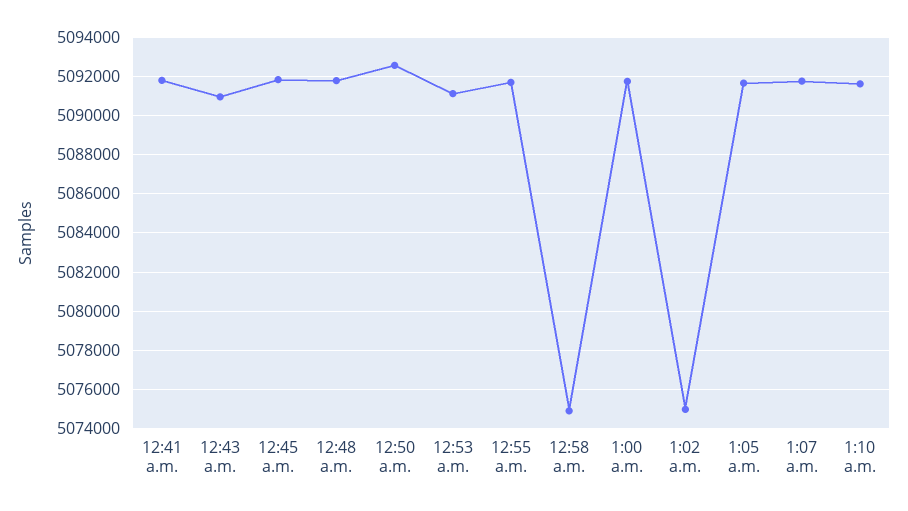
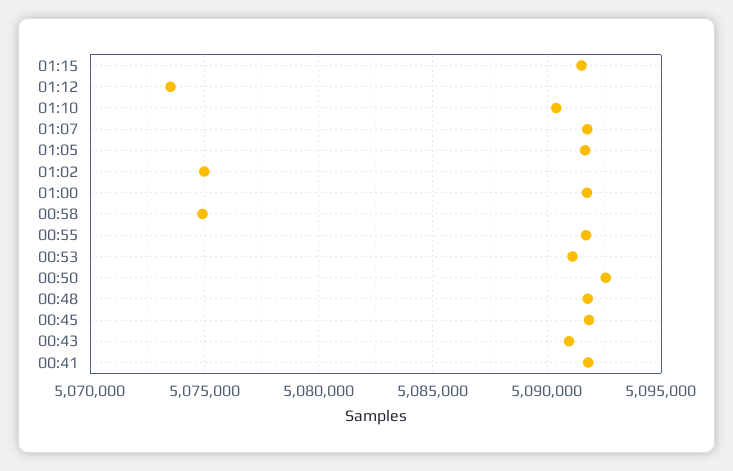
1:10 a.m.: 5091500 -> 5090500
01:15: none -> 5091500
01:12: none -> 5073500

